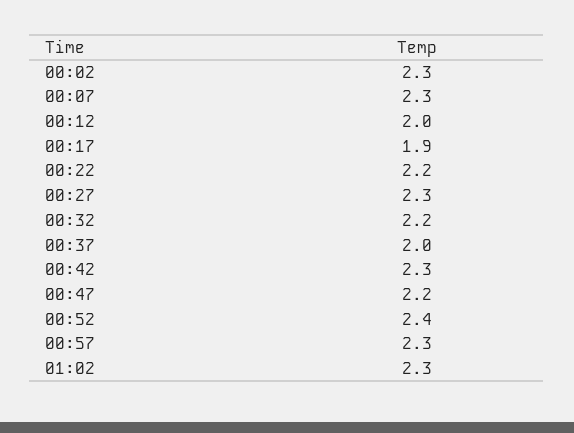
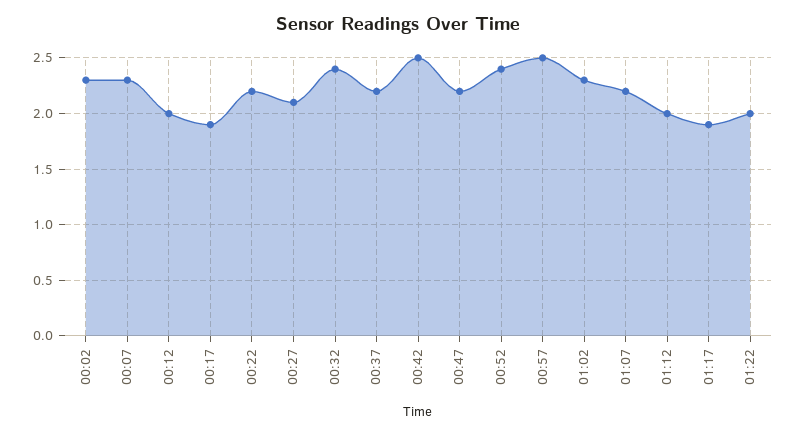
00:27: 2.3 -> 2.1
00:32: 2.2 -> 2.4
00:37: 2 -> 2.2
00:42: 2.3 -> 2.5
00:57: 2.3 -> 2.5
01:07: none -> 2.2
01:12: none -> 2
01:17: none -> 1.9
01:22: none -> 2

